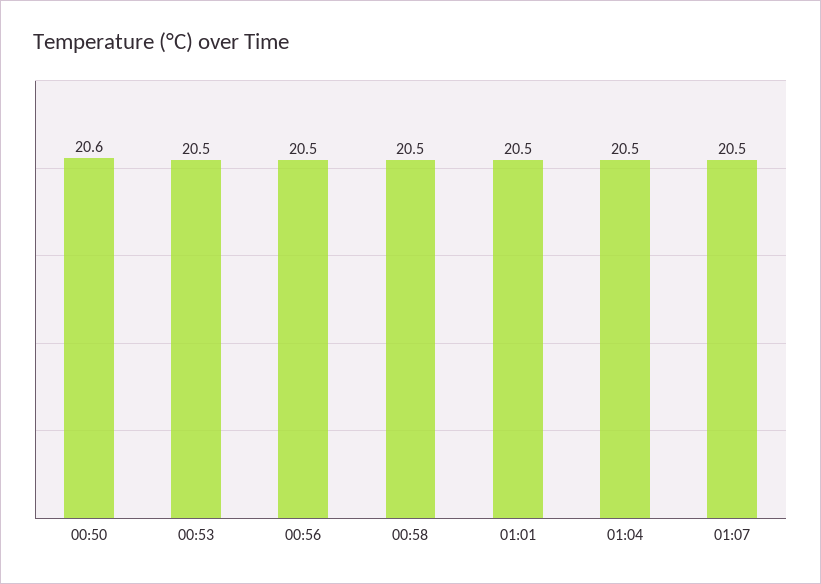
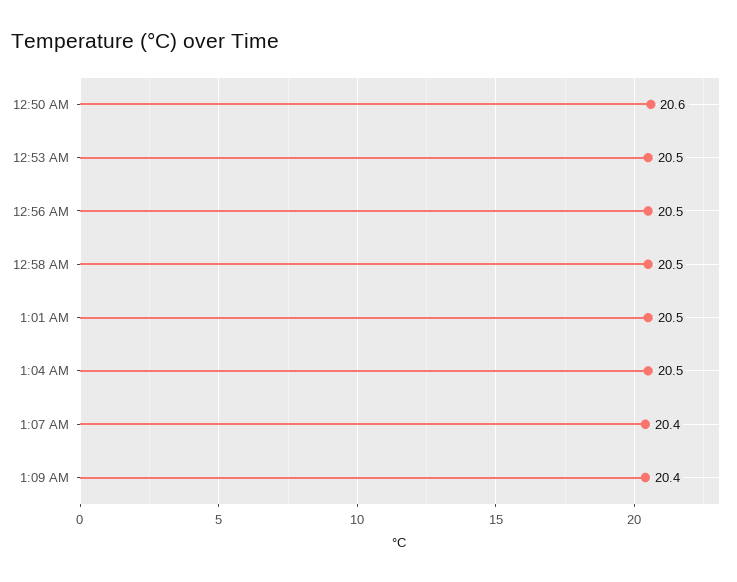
01:07: 20.5 -> 20.4
1:09 AM: none -> 20.4

